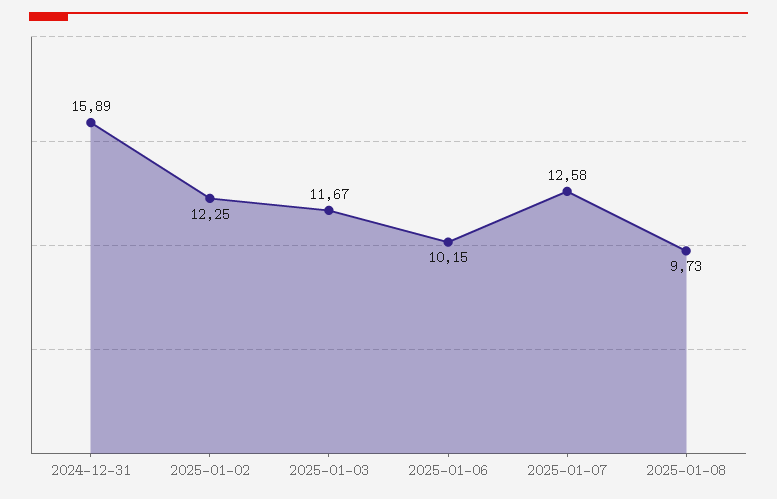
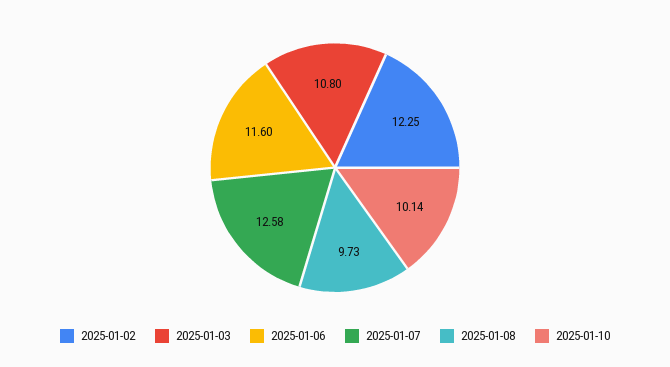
2024-12-31: 15.89 -> none
2025-01-03: 11.67 -> 10.8
2025-01-06: 10.15 -> 11.6
2025-01-10: none -> 10.14

